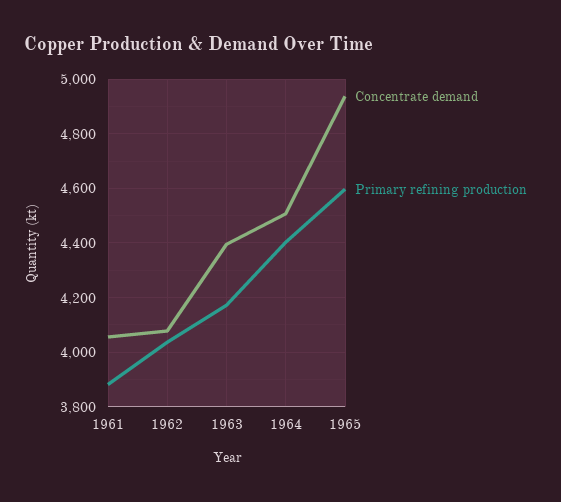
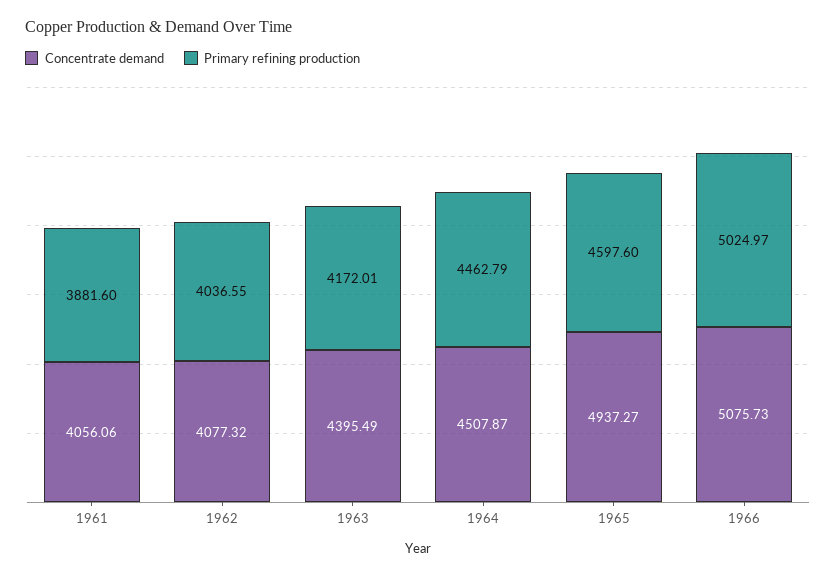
Primary refining production, 1964: 4400 -> 4462.79
Concentrate demand, 1966: none -> 5075.73
Primary refining production, 1966: none -> 5024.97

